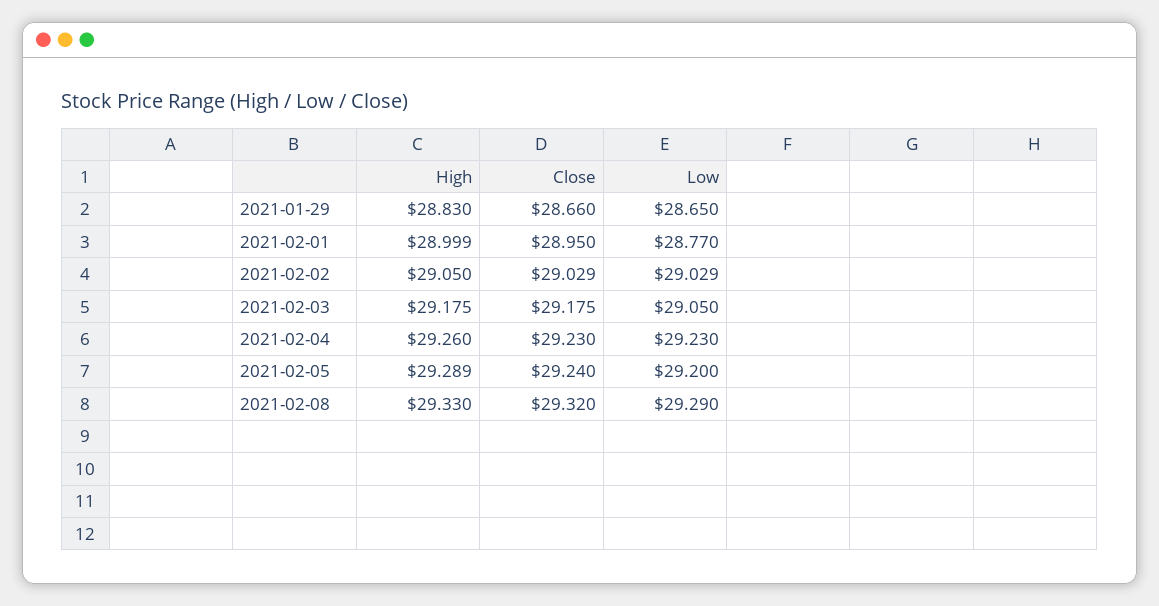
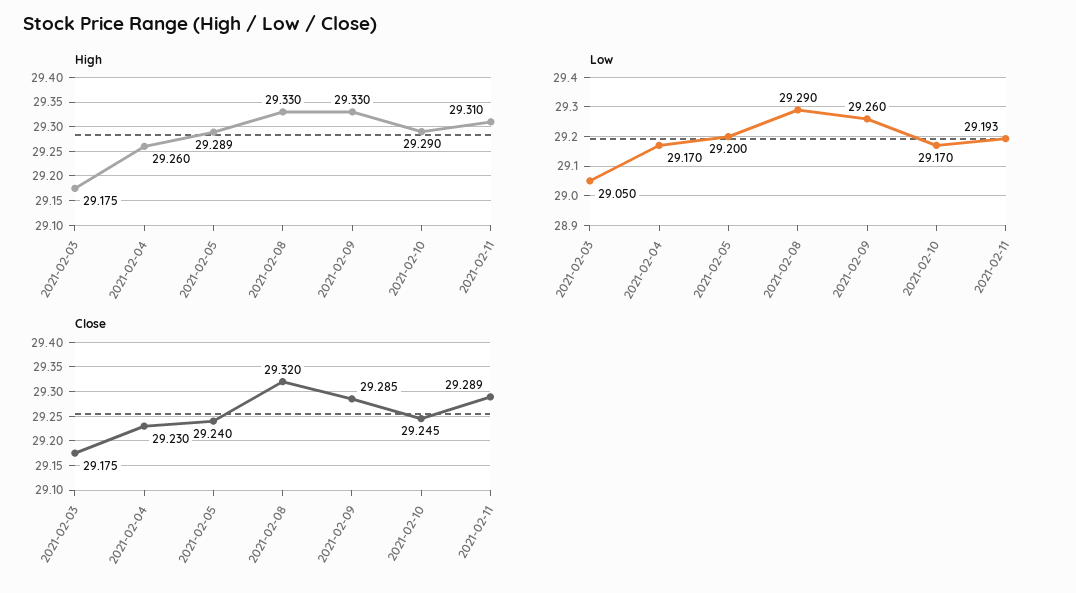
High, 2021-01-29: 28.83 -> none
Close, 2021-01-29: 28.66 -> none
Low, 2021-01-29: 28.65 -> none
High, 2021-02-01: 28.999 -> none
Close, 2021-02-01: 28.95 -> none
Low, 2021-02-01: 28.77 -> none
High, 2021-02-02: 29.05 -> none
Close, 2021-02-02: 29.029 -> none
Low, 2021-02-02: 29.029 -> none
Low, 2021-02-04: 29.23 -> 29.17
High, 2021-02-09: none -> 29.33
High, 2021-02-10: none -> 29.29
High, 2021-02-11: none -> 29.31
Low, 2021-02-09: none -> 29.26
Low, 2021-02-10: none -> 29.17
Low, 2021-02-11: none -> 29.193
Close, 2021-02-09: none -> 29.285
Close, 2021-02-10: none -> 29.245
Close, 2021-02-11: none -> 29.289

